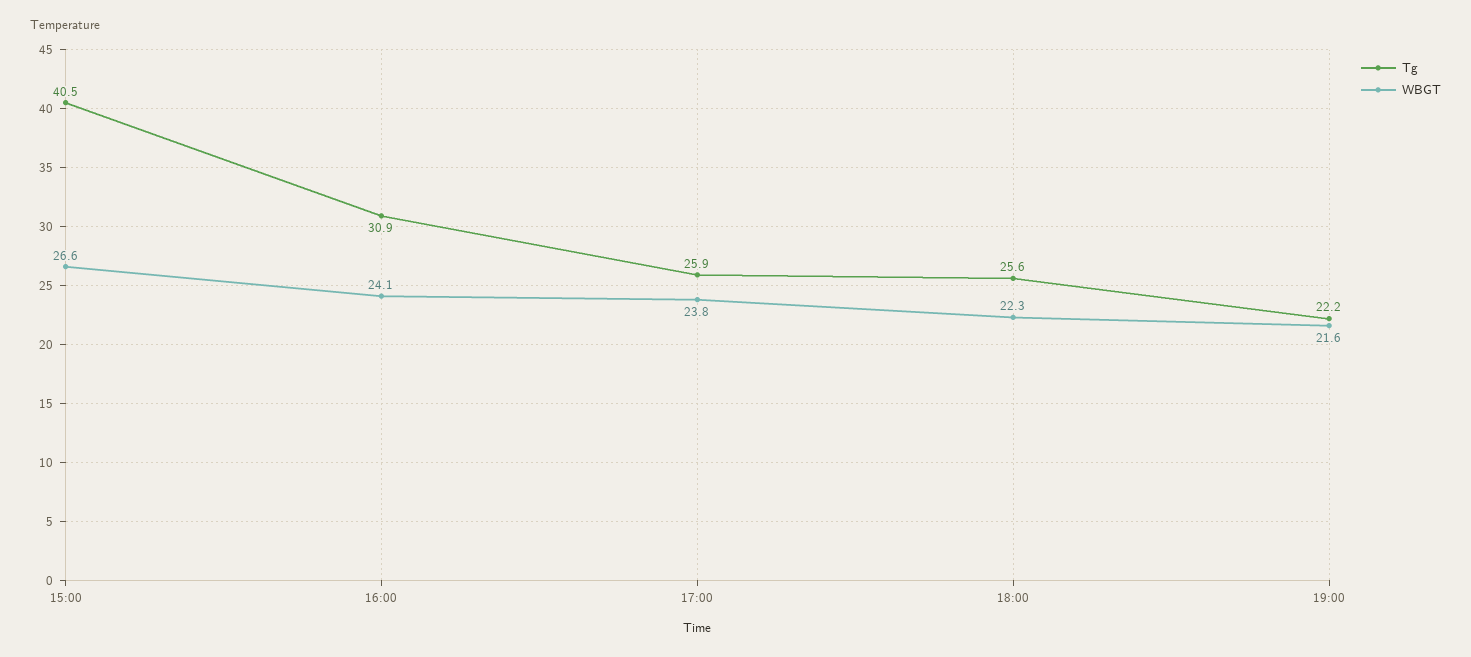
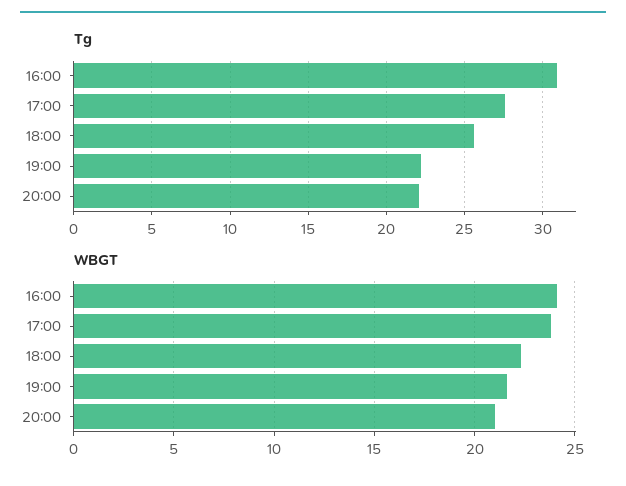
Tg, 15:00: 40.5 -> none
WBGT, 15:00: 26.6 -> none
Tg, 17:00: 25.9 -> 27.5
Tg, 20:00: none -> 22
WBGT, 20:00: none -> 21

